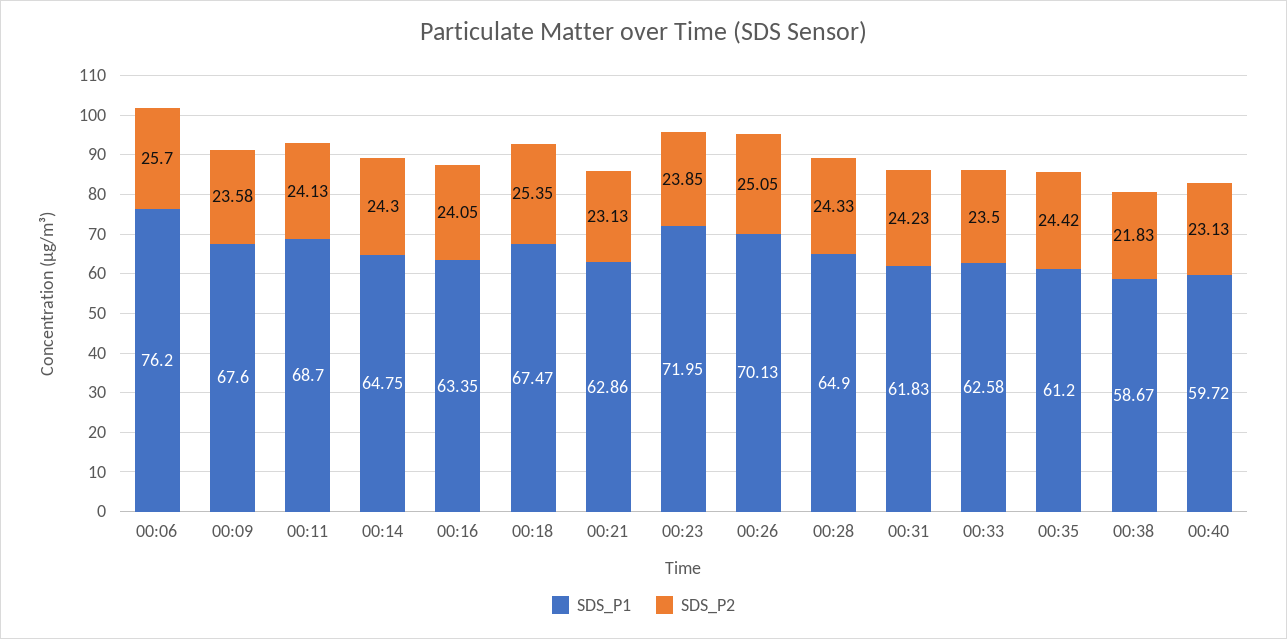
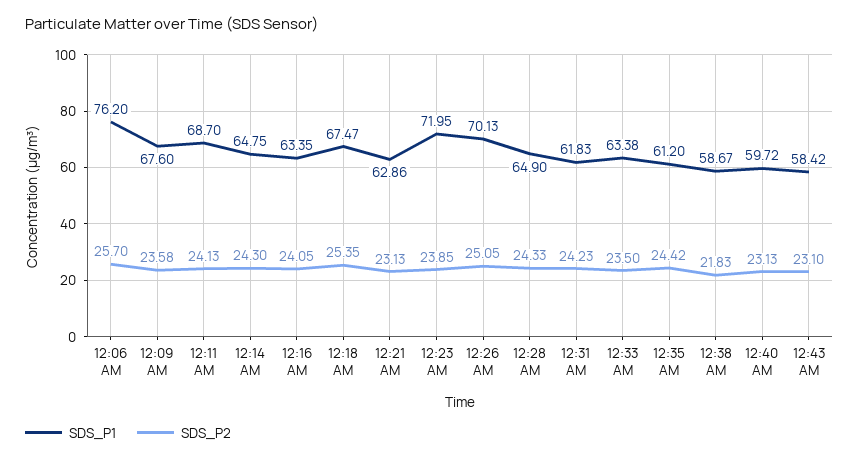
SDS_P1, 00:33: 62.58 -> 63.38
SDS_P1, 12:43 AM: none -> 58.42
SDS_P2, 12:43 AM: none -> 23.1

